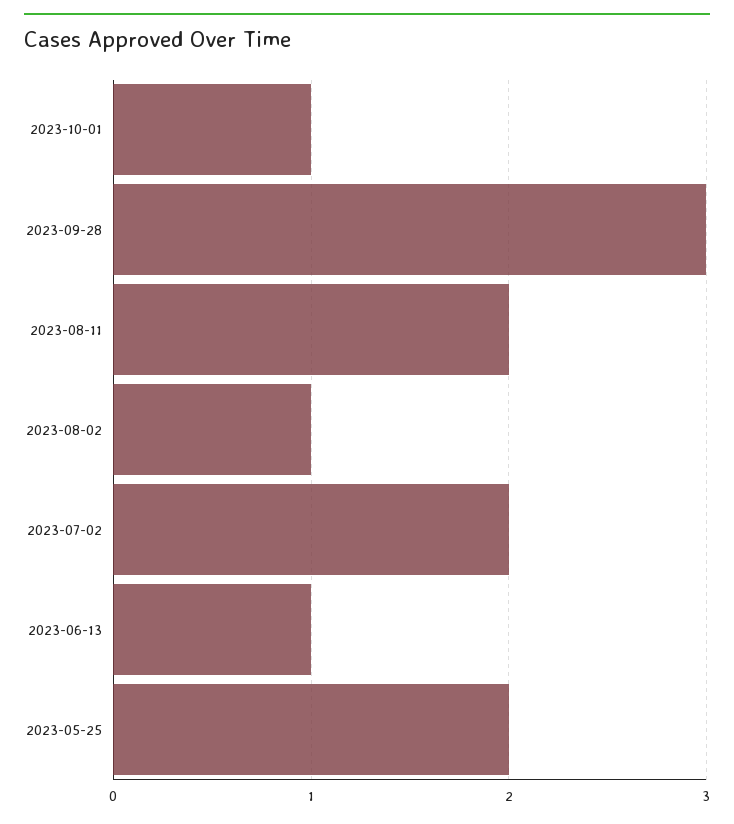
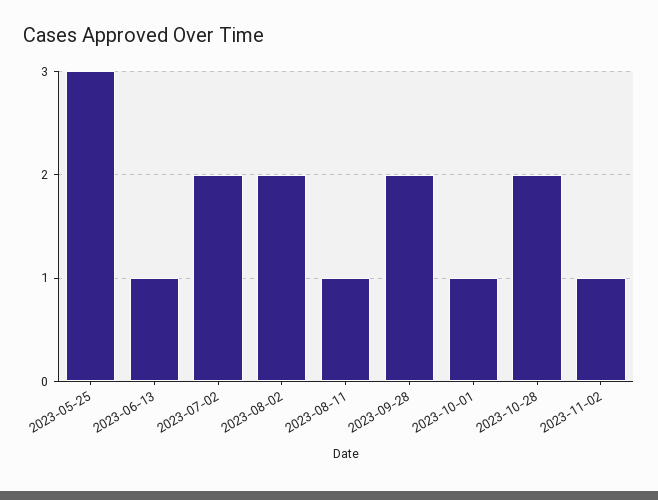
2023-09-28: 3 -> 2
2023-08-11: 2 -> 1
2023-08-02: 1 -> 2
2023-05-25: 2 -> 3
2023-10-28: none -> 2
2023-11-02: none -> 1

